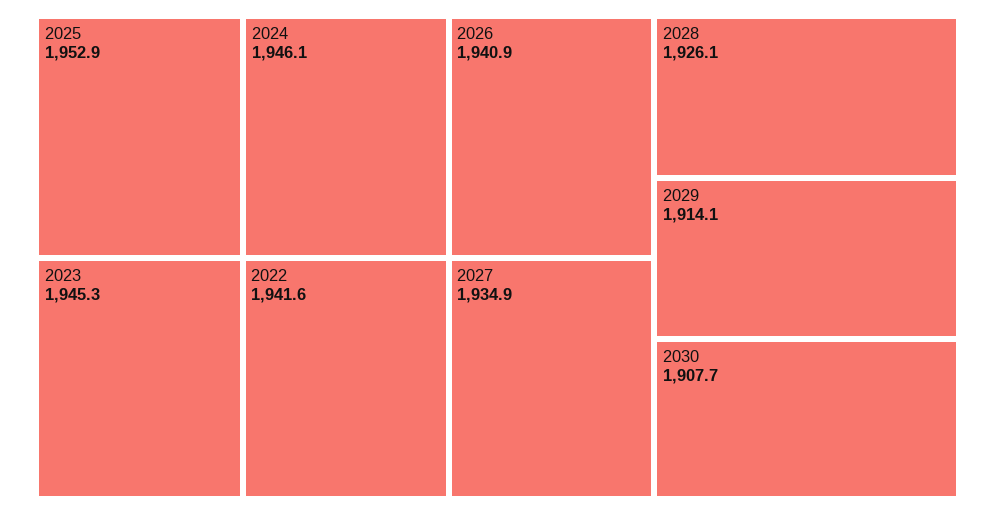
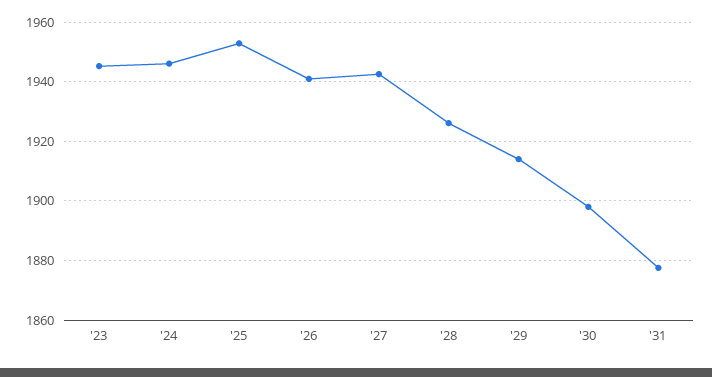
2022: 1941.6 -> none
2027: 1934.9 -> 1942.5
2030: 1907.7 -> 1897.5
'31: none -> 1877.5

